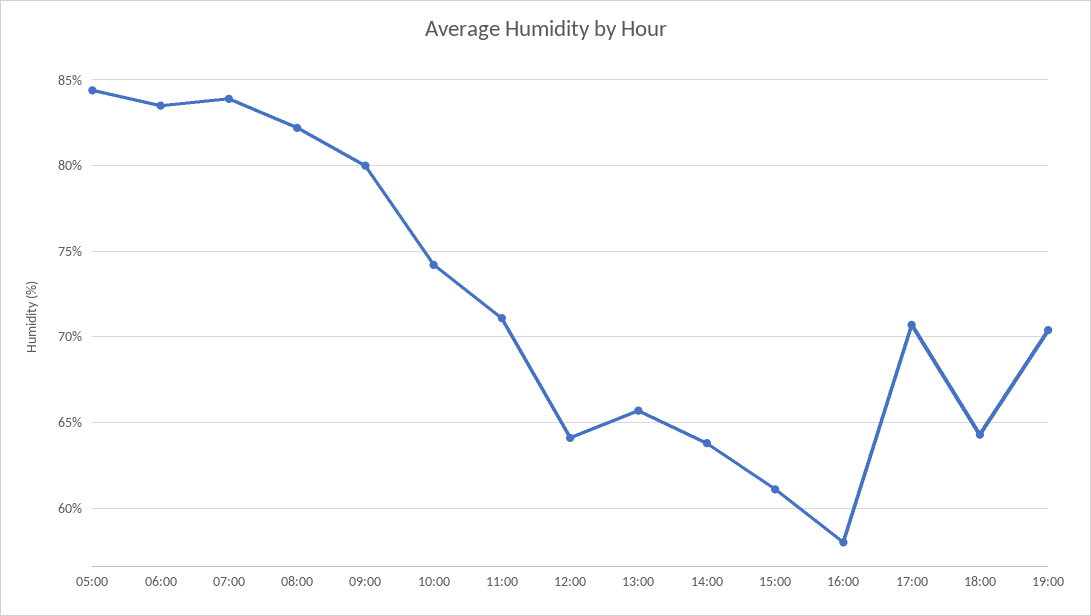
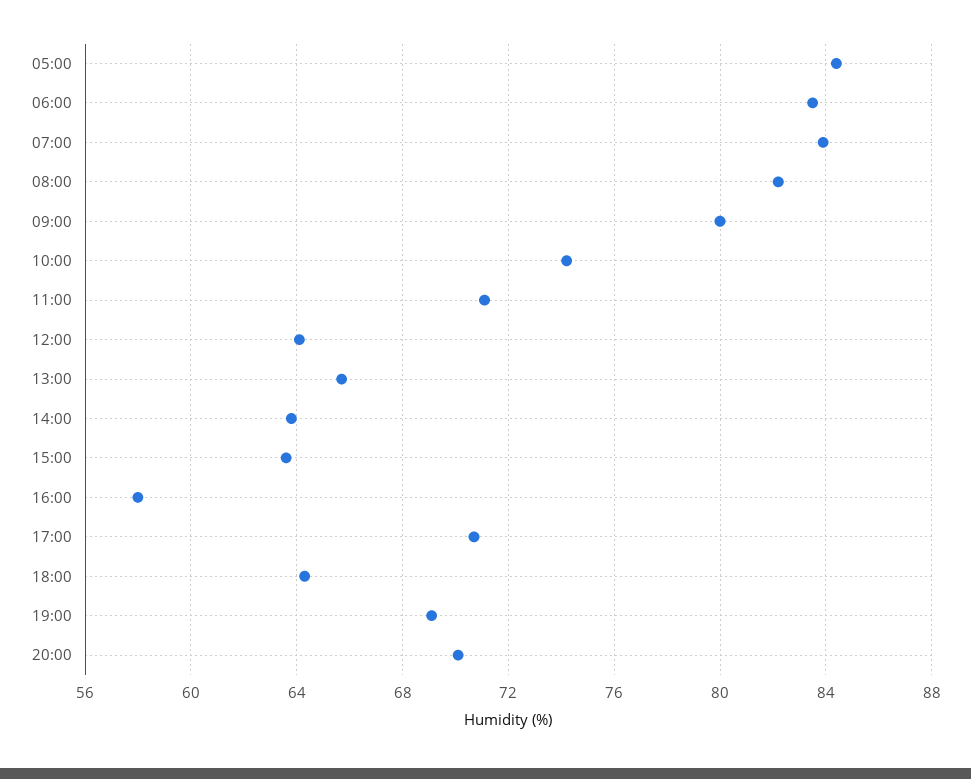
15:00: 61 -> 63.5
19:00: 70.5 -> 69
20:00: none -> 70

